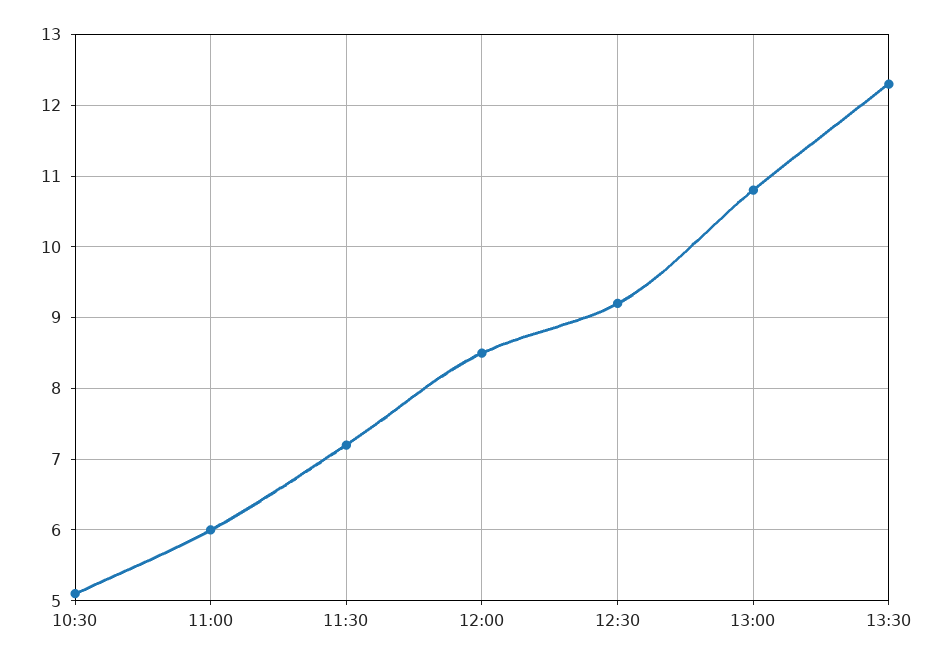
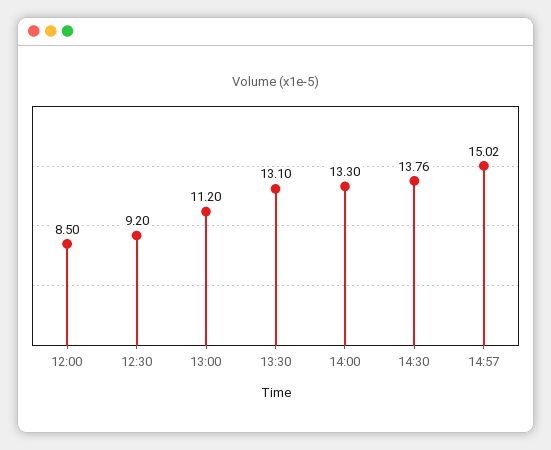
10:30: 5.1 -> none
11:00: 6 -> none
11:30: 7.2 -> none
13:00: 10.8 -> 11.2
13:30: 12.3 -> 13.1
14:00: none -> 13.3
14:30: none -> 13.76
14:57: none -> 15.02

